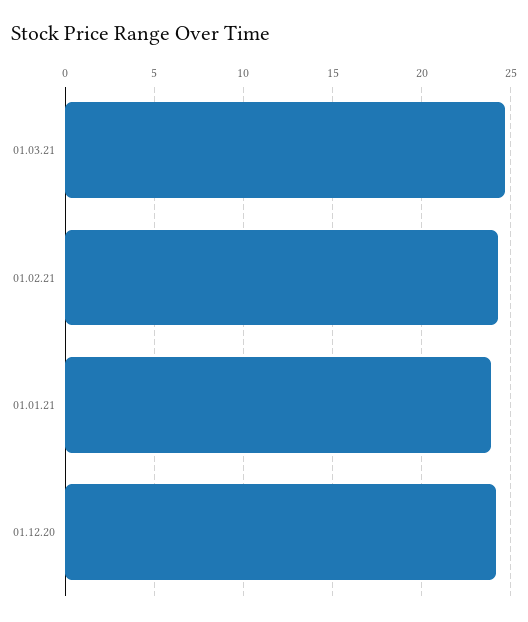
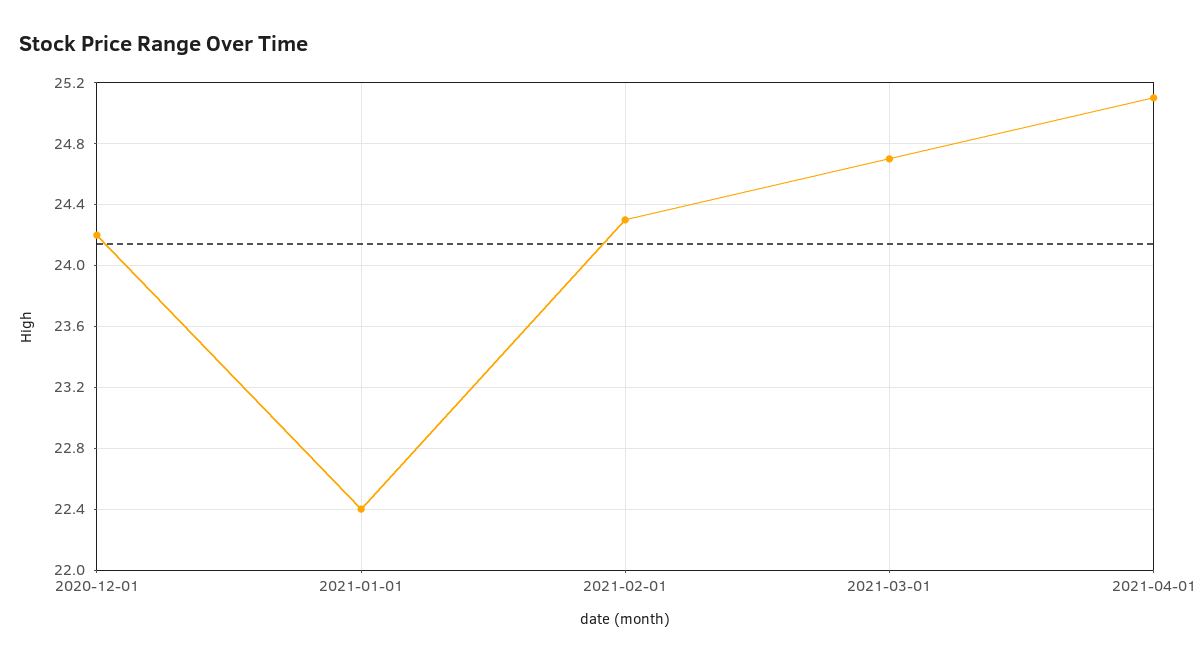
01.01.21: 24 -> 22.4
2021-04-01: none -> 25.1

